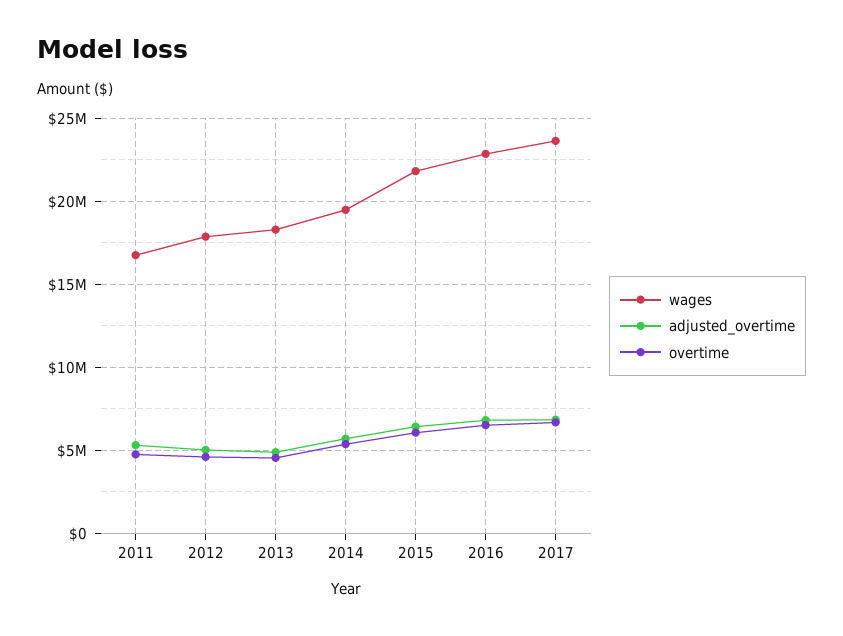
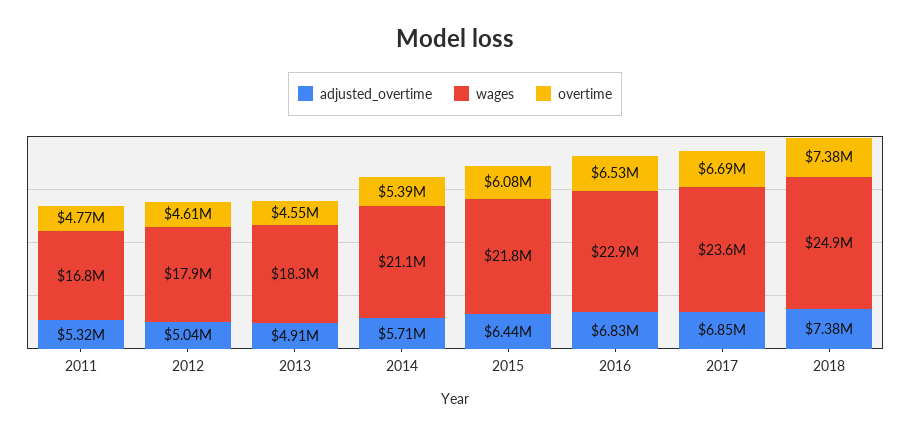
wages, 2014: 19500000 -> 21100000
adjusted_overtime, 2018: none -> 7380000
wages, 2018: none -> 24900000
overtime, 2018: none -> 7380000

